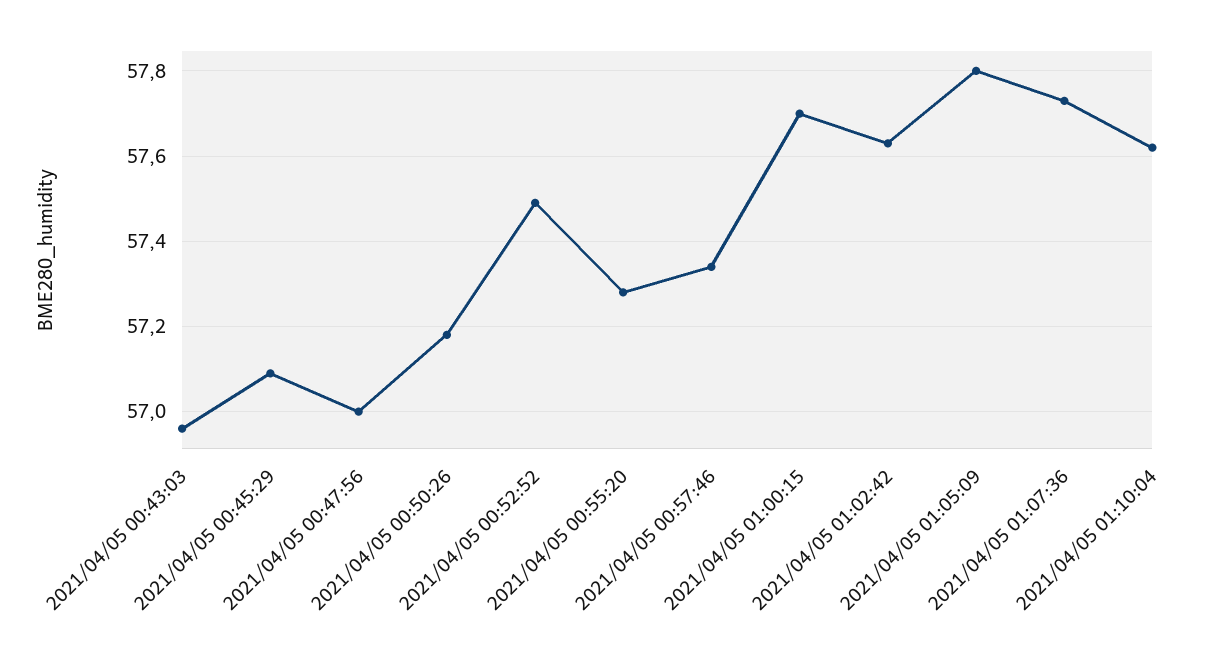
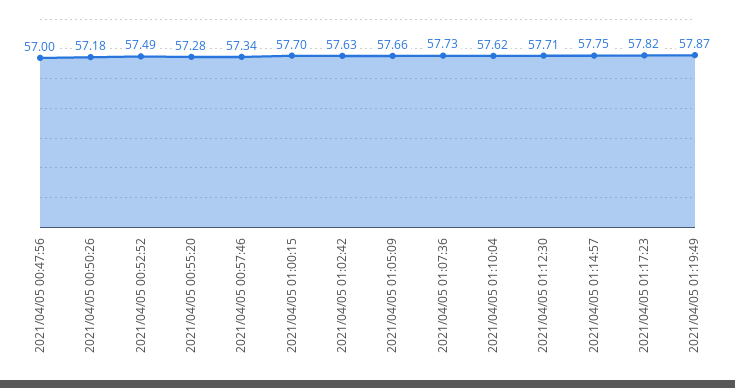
2021/04/05 00:43:03: 56.95 -> none
2021/04/05 00:45:29: 57.1 -> none
2021/04/05 01:05:09: 57.8 -> 57.66
2021/04/05 01:12:30: none -> 57.71
2021/04/05 01:14:57: none -> 57.75
2021/04/05 01:17:23: none -> 57.82
2021/04/05 01:19:49: none -> 57.87

